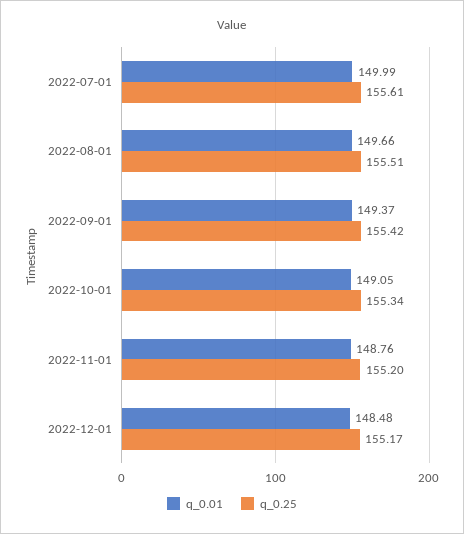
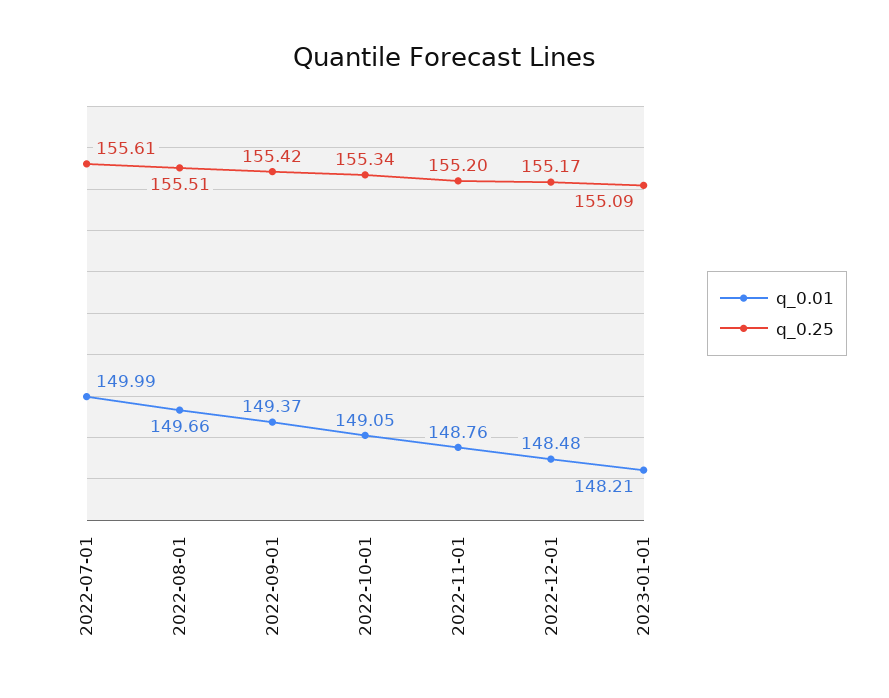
q_0.01, 2023-01-01: none -> 148.21
q_0.25, 2023-01-01: none -> 155.09

